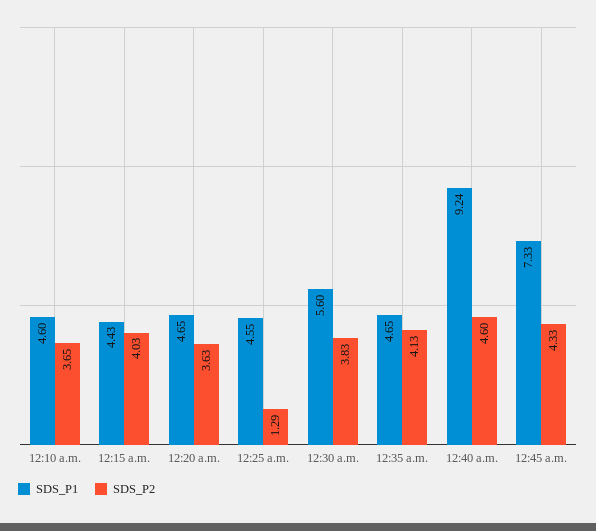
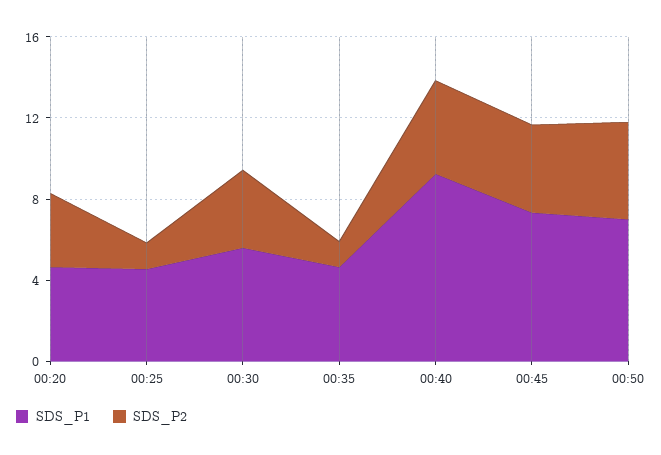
SDS_P1, 12:10 a.m.: 4.6 -> none
SDS_P2, 12:10 a.m.: 3.65 -> none
SDS_P1, 12:15 a.m.: 4.43 -> none
SDS_P2, 12:15 a.m.: 4.03 -> none
SDS_P2, 12:35 a.m.: 4.13 -> 1
SDS_P1, 00:50: none -> 7
SDS_P2, 00:50: none -> 5

